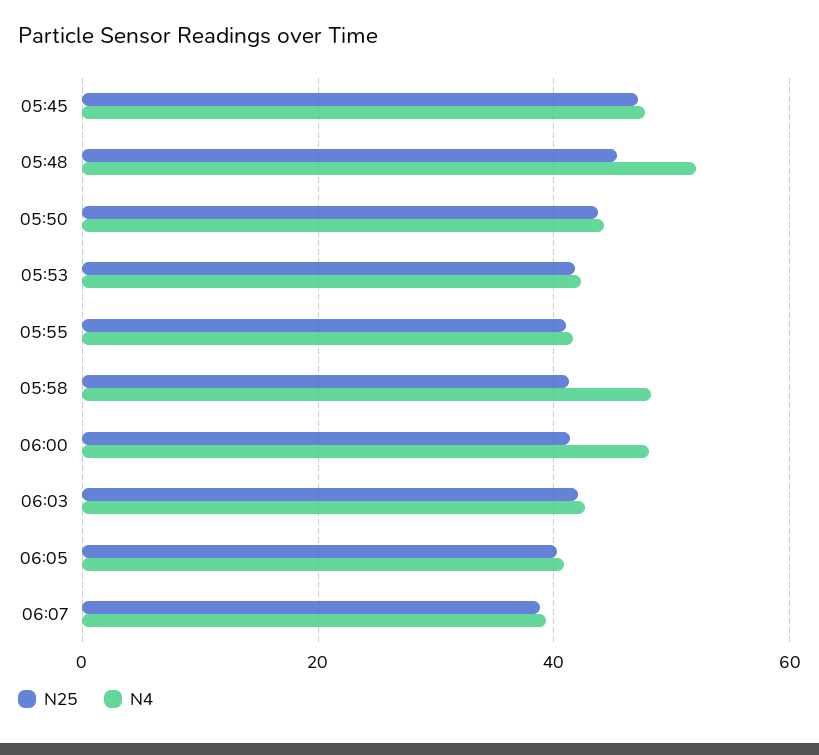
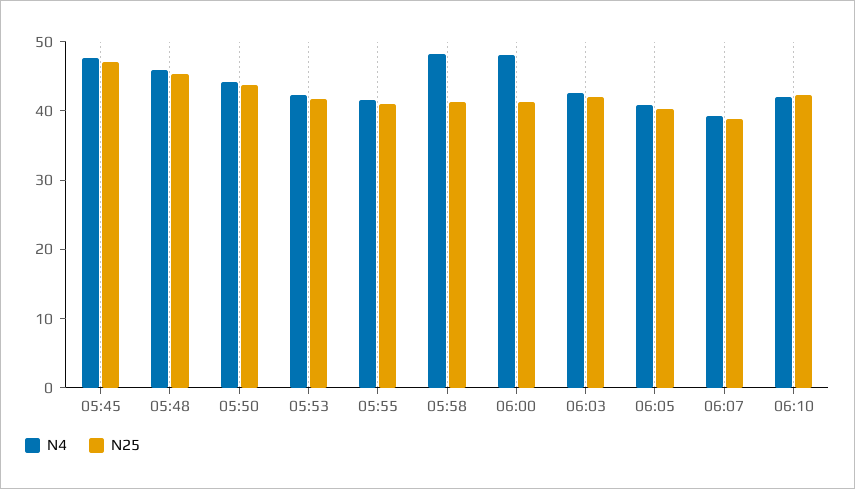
N4, 05:48: 52 -> 46
N4, 06:10: none -> 42
N25, 06:10: none -> 42

